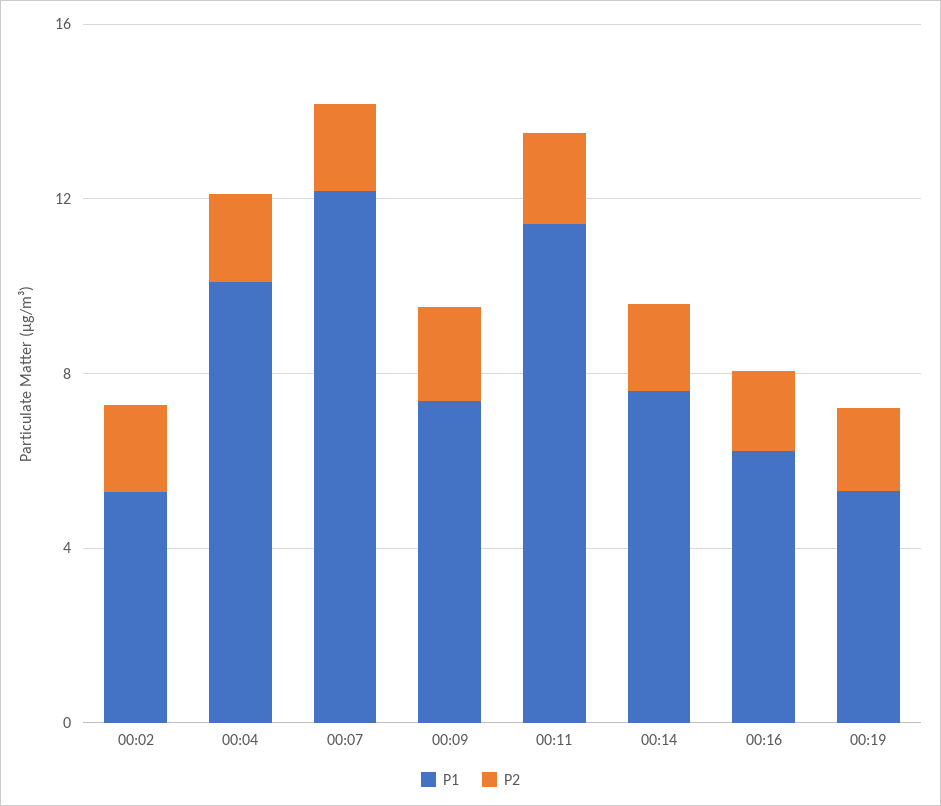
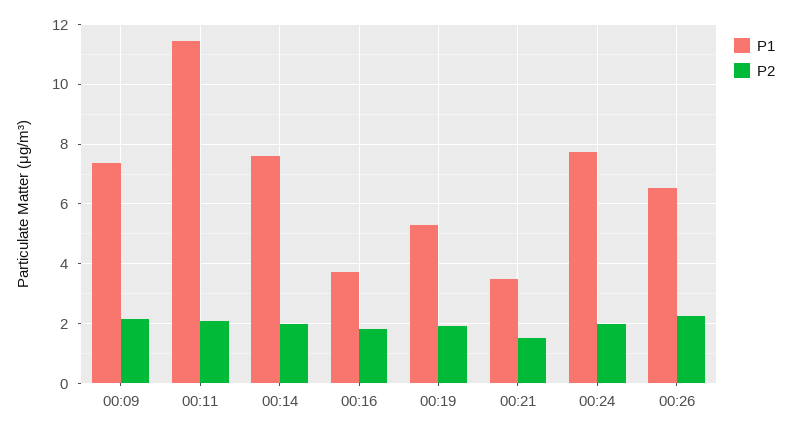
P1, 00:02: 5 -> none
P2, 00:02: 2 -> none
P1, 00:04: 10 -> none
P2, 00:04: 2 -> none
P1, 00:07: 12 -> none
P2, 00:07: 2 -> none
P1, 00:16: 6 -> 3.75
P1, 00:21: none -> 3.5
P2, 00:21: none -> 1.5
P1, 00:24: none -> 7.75
P2, 00:24: none -> 2
P1, 00:26: none -> 6.5
P2, 00:26: none -> 2.25

